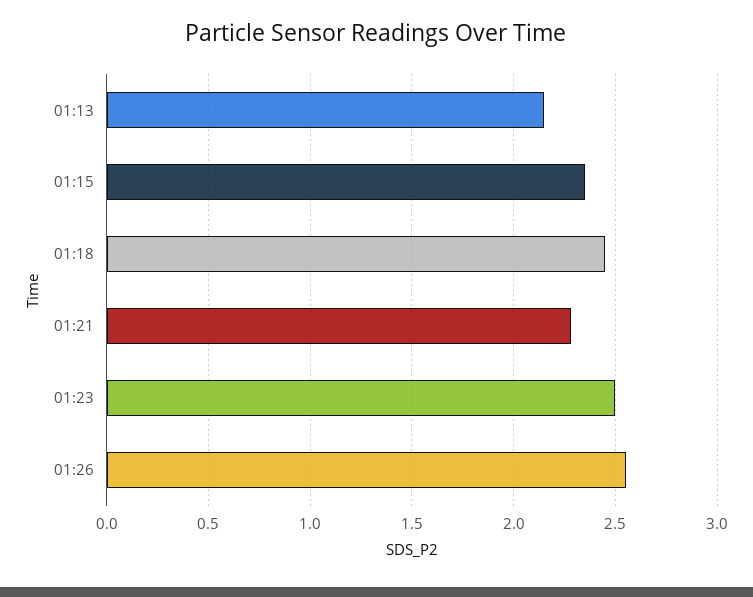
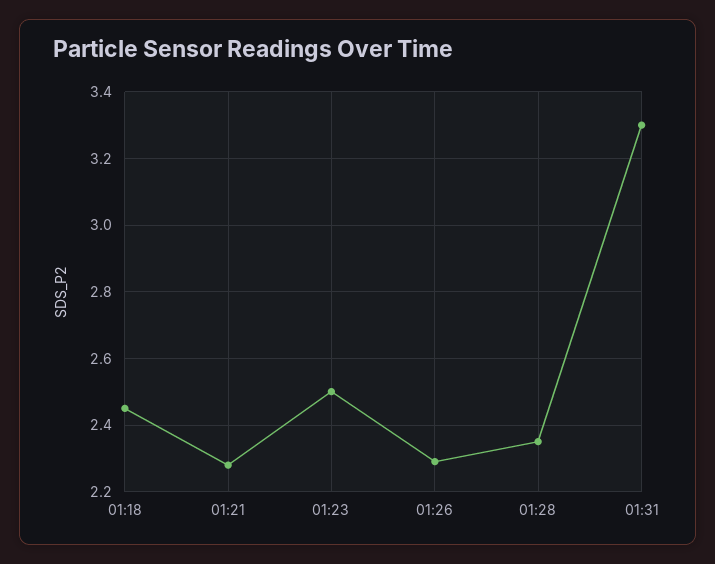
01:13: 2.15 -> none
01:15: 2.35 -> none
01:26: 2.55 -> 2.3
01:28: none -> 2.35
01:31: none -> 3.3

